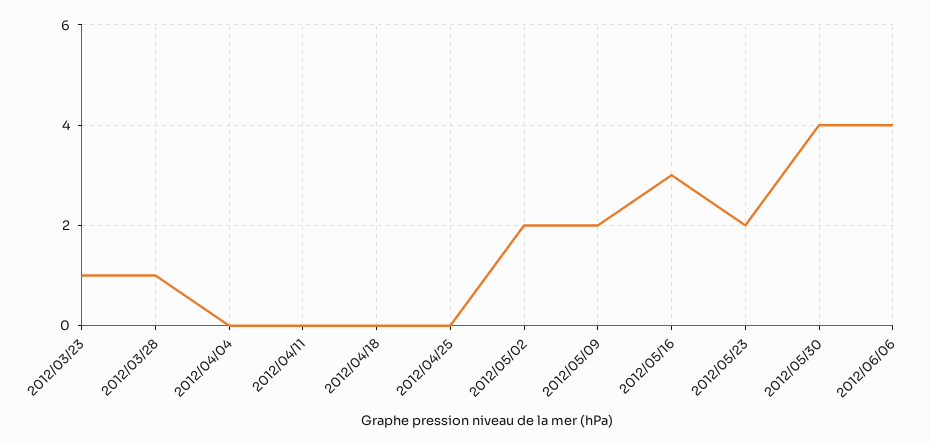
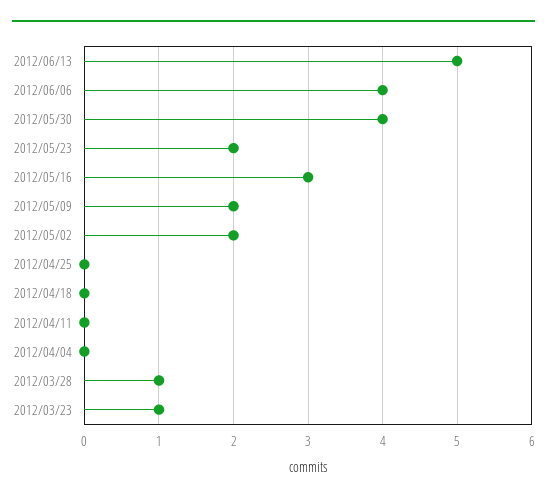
2012/06/13: none -> 5

